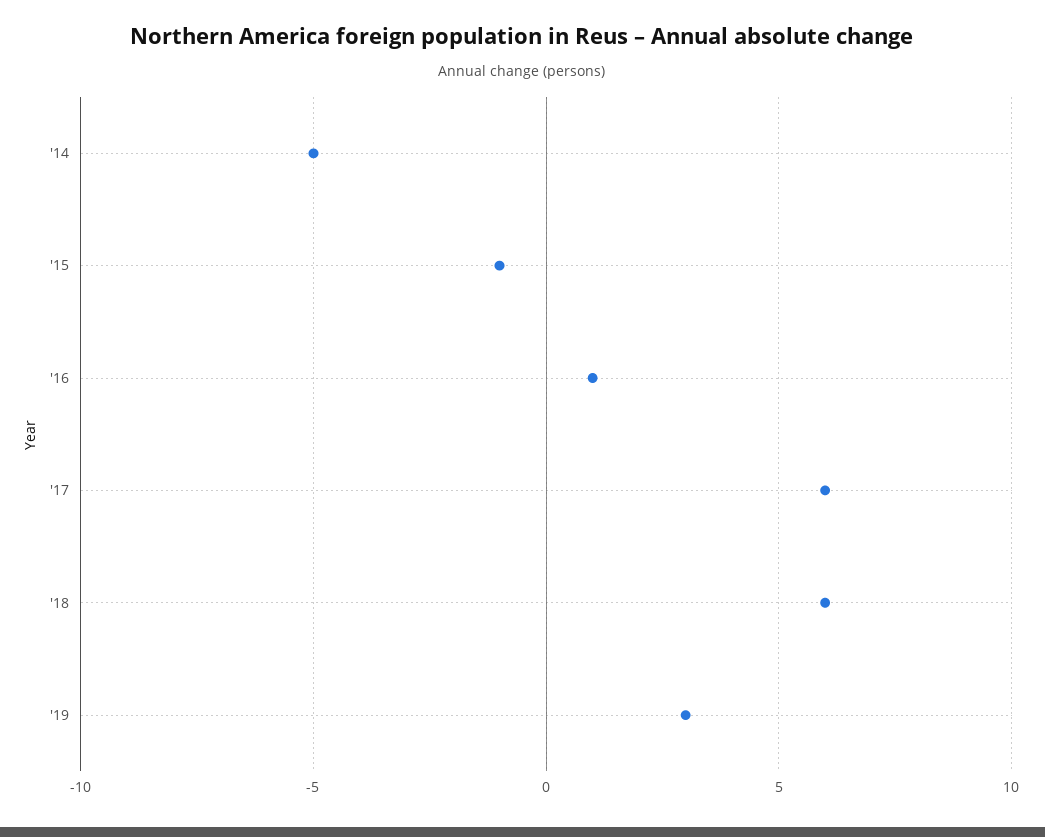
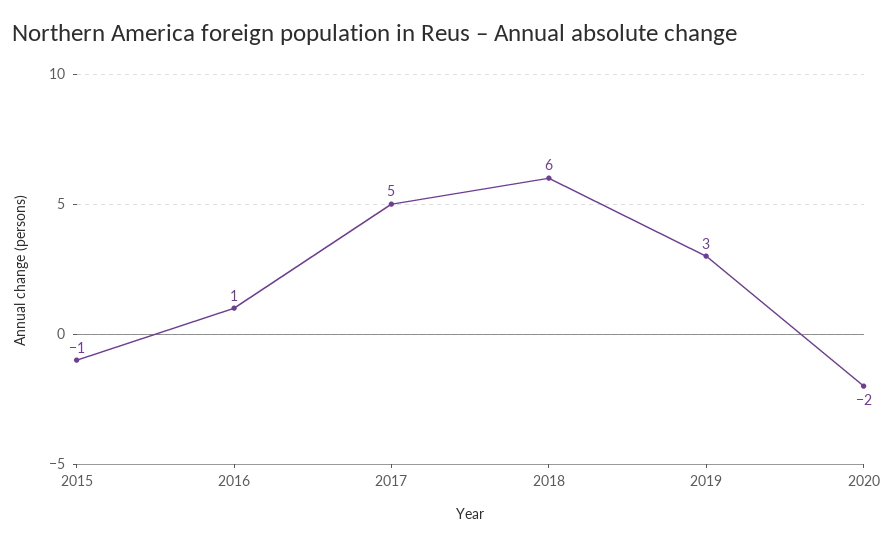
'14: -5 -> none
'17: 6 -> 5
2020: none -> -2

